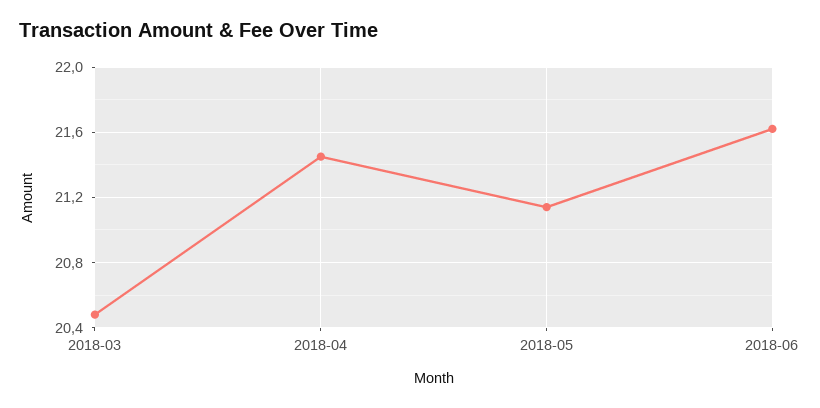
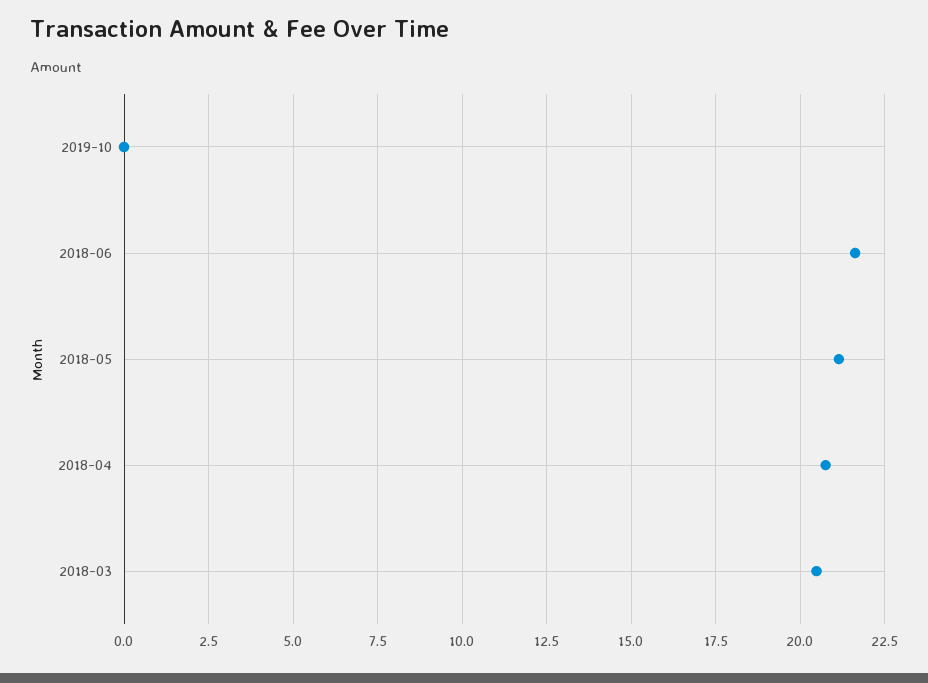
2018-04: 21.45 -> 20.75
2019-10: none -> 0

